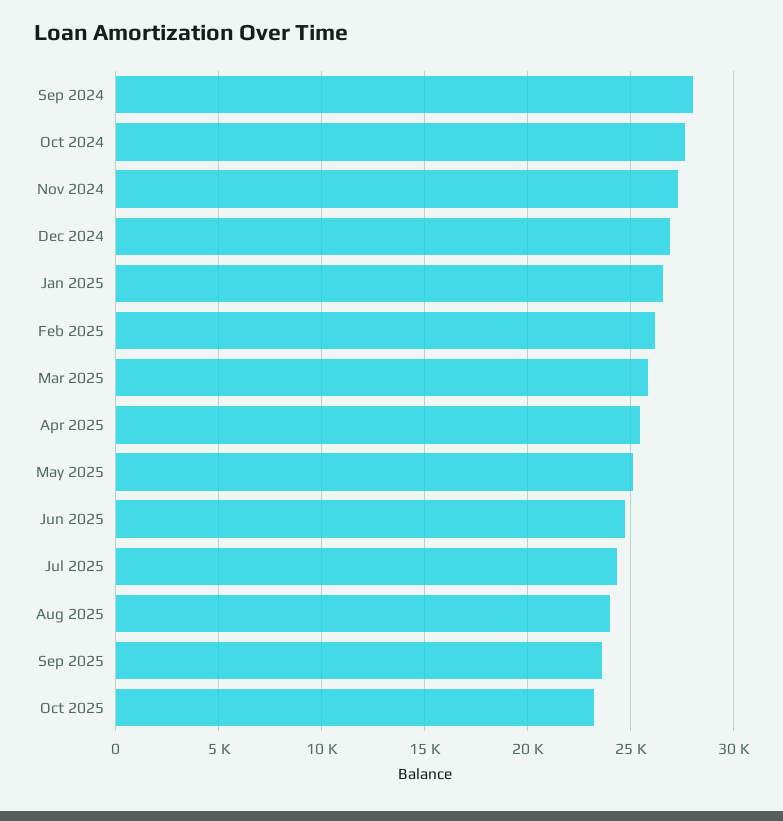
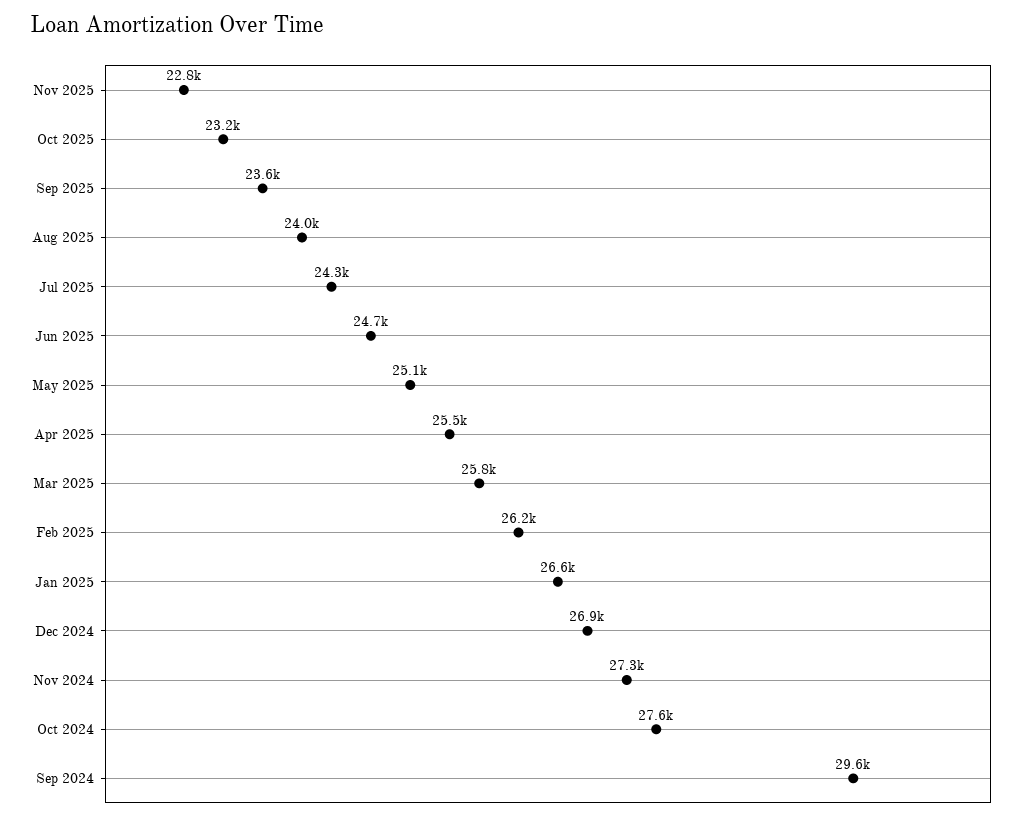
Sep 2024: 28000 -> 29600
Nov 2025: none -> 22800

